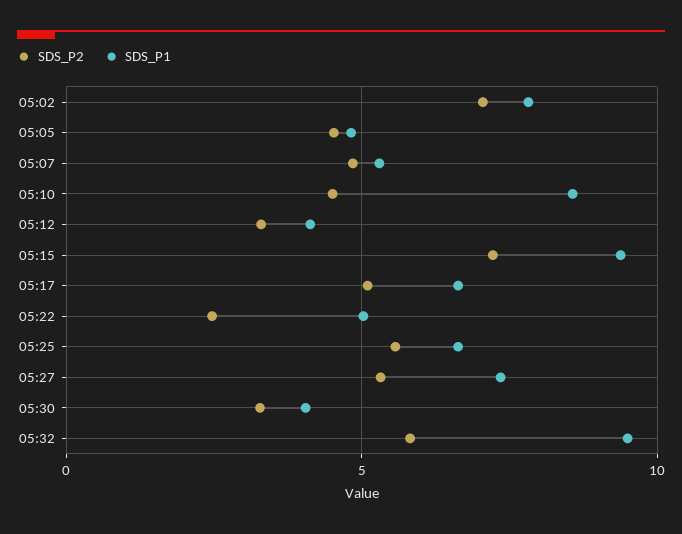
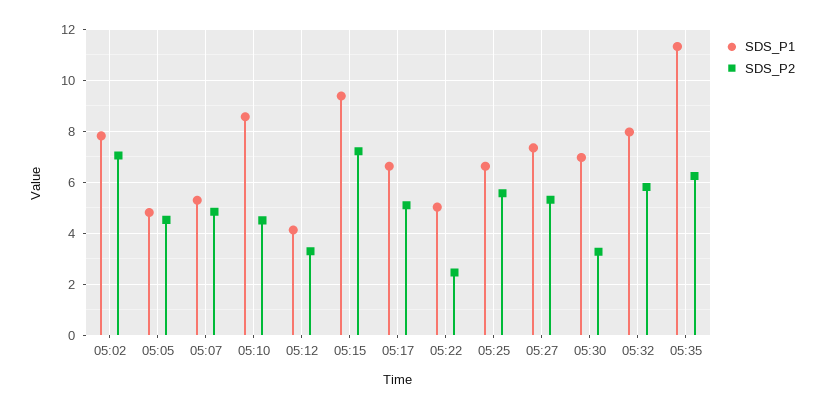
SDS_P1, 05:30: 4 -> 7
SDS_P1, 05:32: 9.5 -> 8
SDS_P1, 05:35: none -> 11.25
SDS_P2, 05:35: none -> 6.25

